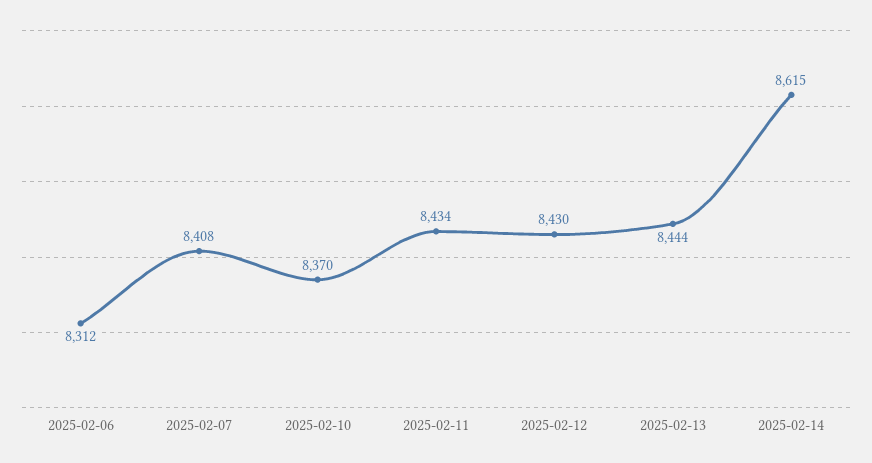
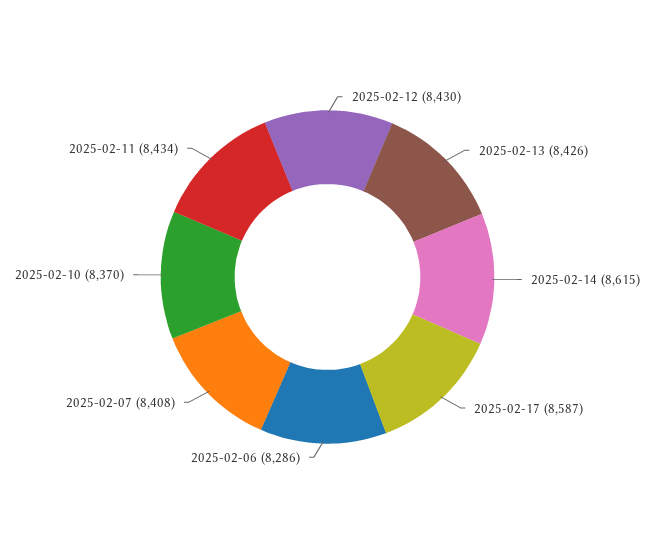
2025-02-06: 8312 -> 8286
2025-02-13: 8444 -> 8426
2025-02-17: none -> 8587

